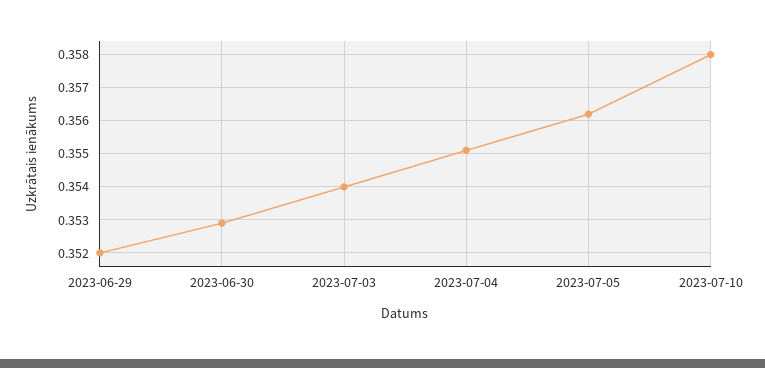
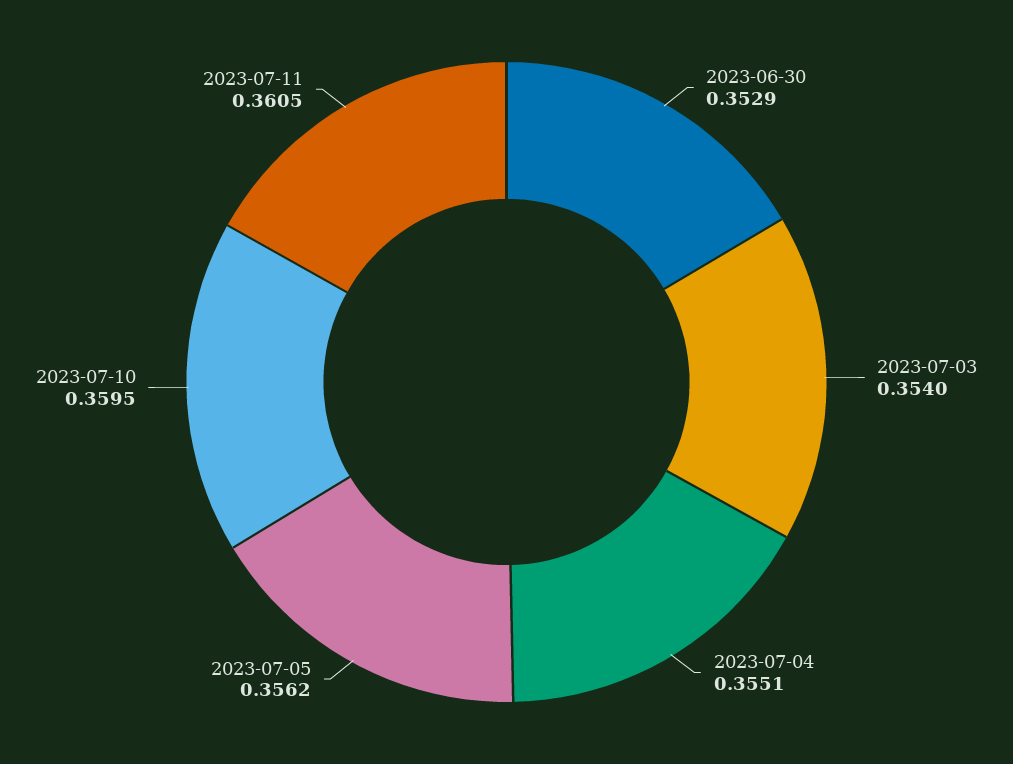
2023-06-29: 0.352 -> none
2023-07-10: 0.358 -> 0.3595
2023-07-11: none -> 0.3605

